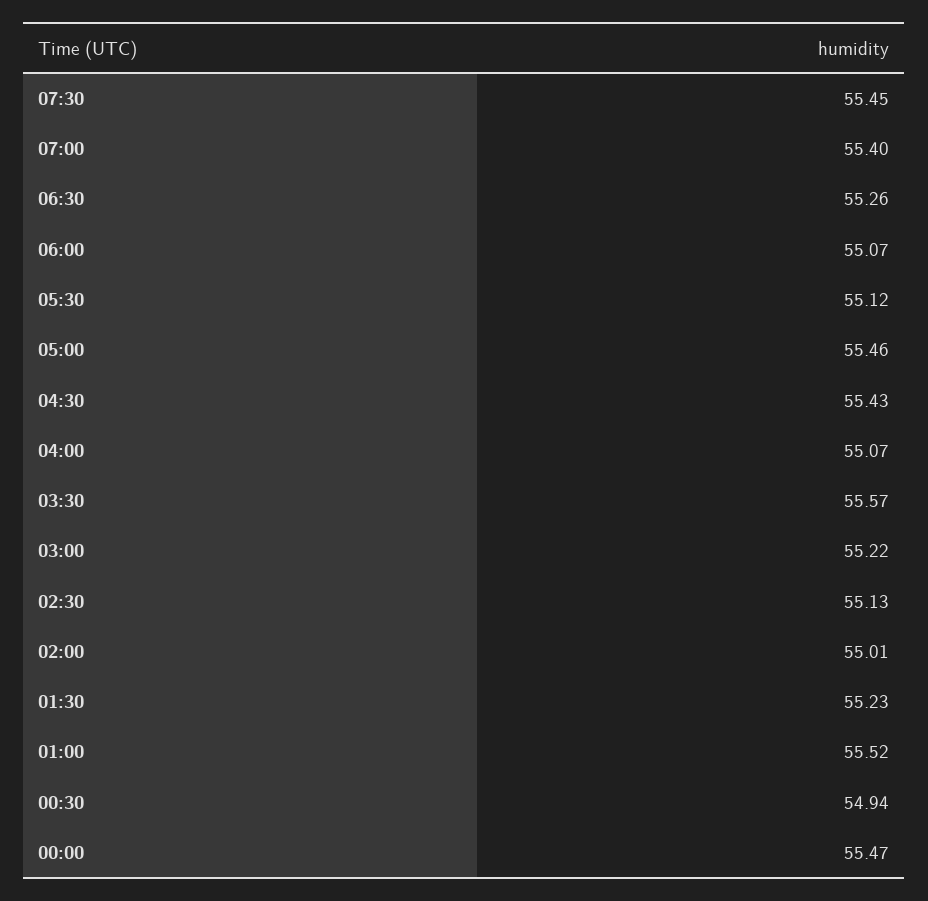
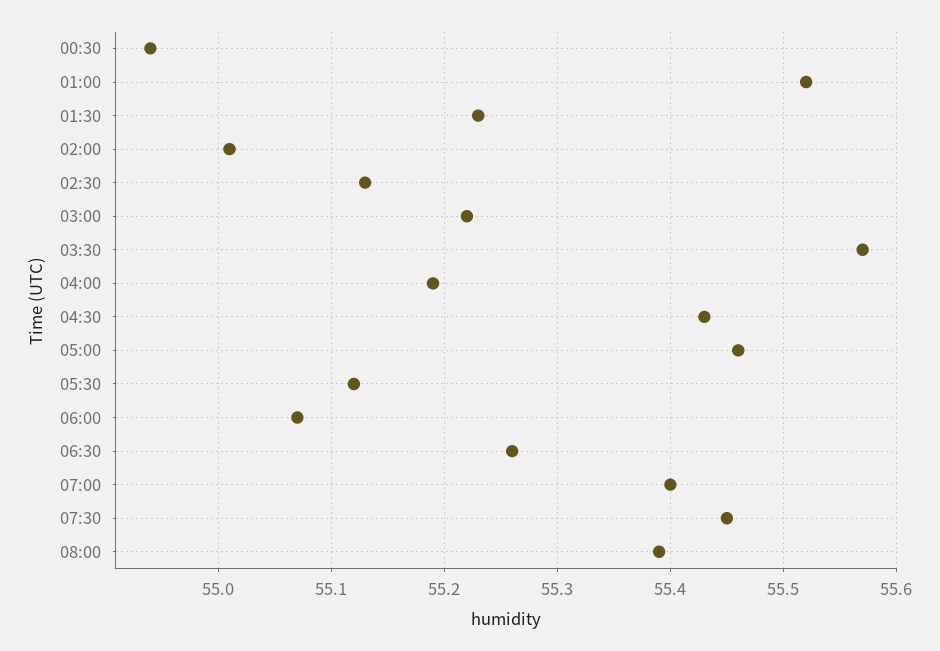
04:00: 55.07 -> 55.19
00:00: 55.47 -> none
08:00: none -> 55.39

